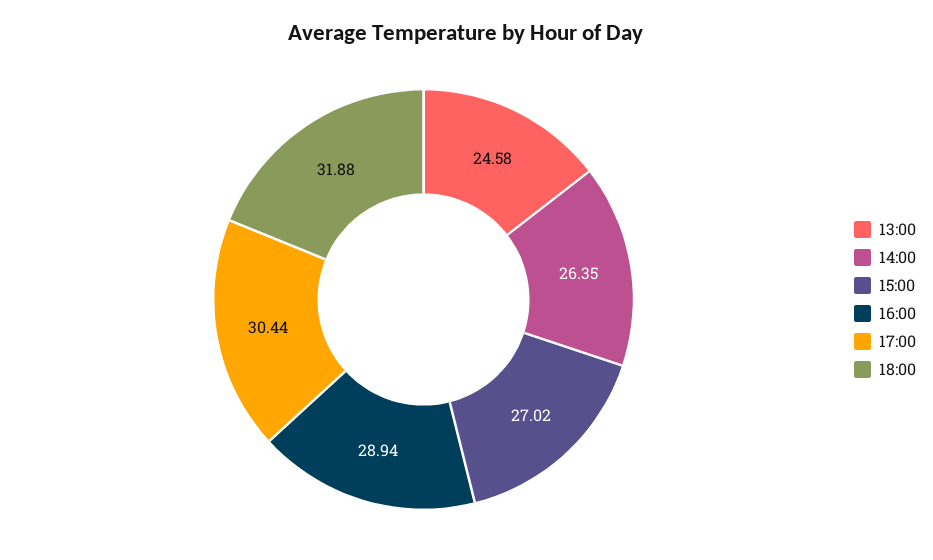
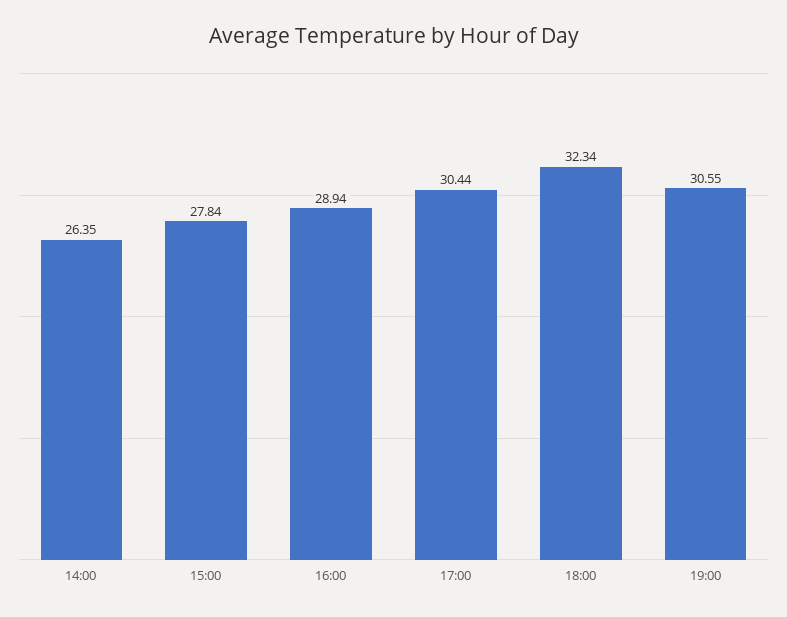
13:00: 24.58 -> none
15:00: 27.02 -> 27.84
18:00: 31.88 -> 32.34
19:00: none -> 30.55

